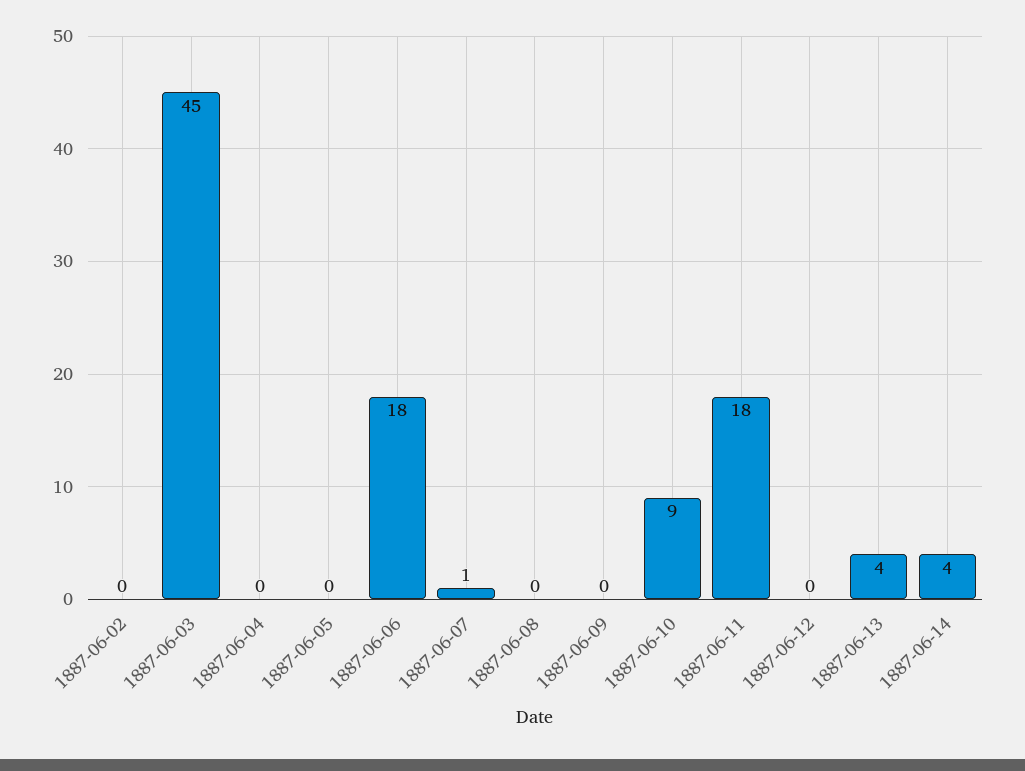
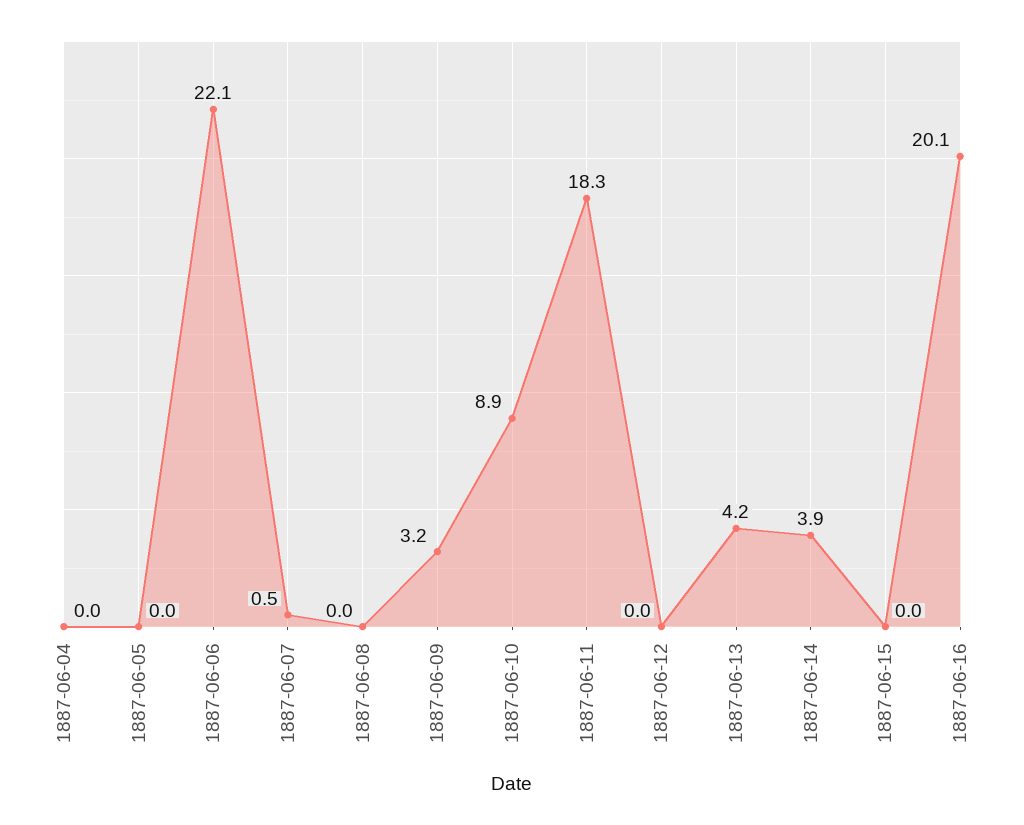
1887-06-02: 0 -> none
1887-06-03: 45 -> none
1887-06-06: 18 -> 22.1
1887-06-09: 0 -> 3.2
1887-06-15: none -> 0
1887-06-16: none -> 20.1

